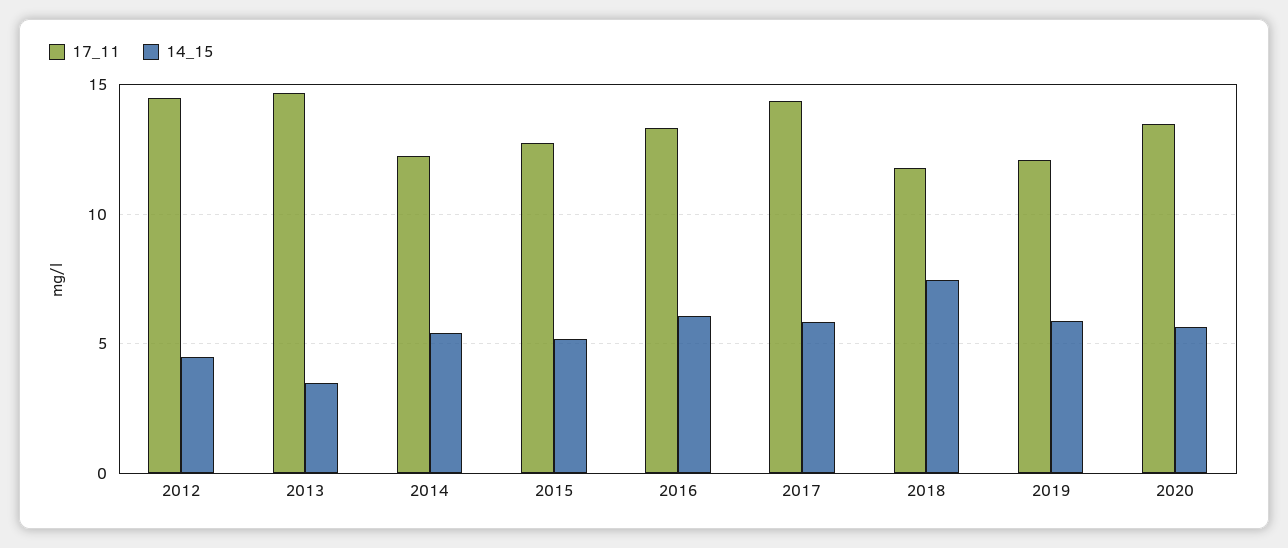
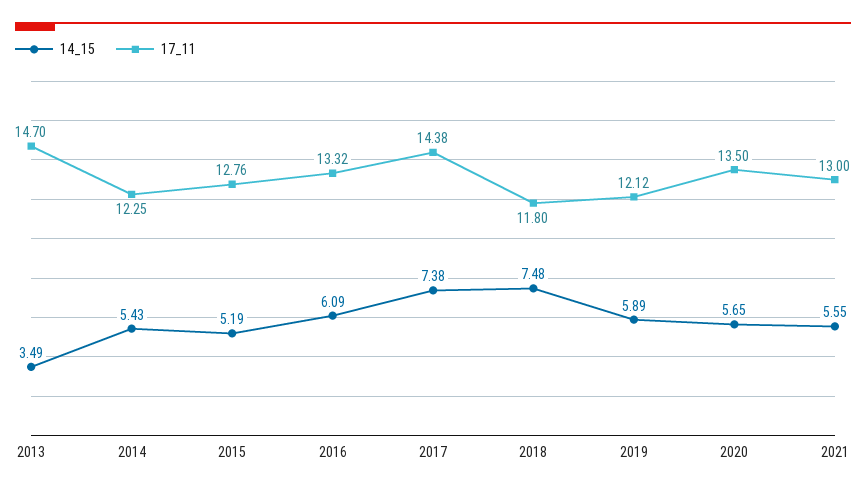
17_11, 2012: 14.5 -> none
14_15, 2012: 4.5 -> none
14_15, 2017: 6 -> 7.38
14_15, 2021: none -> 5.55
17_11, 2021: none -> 13

